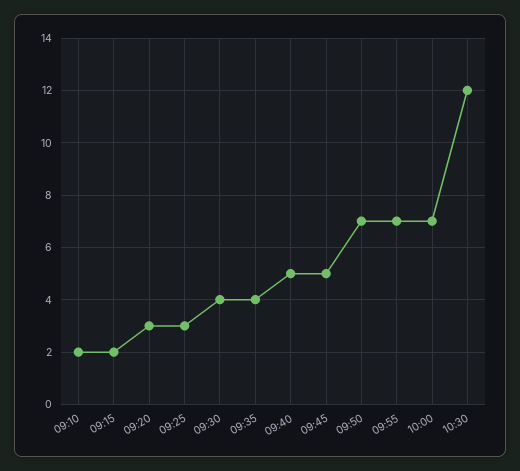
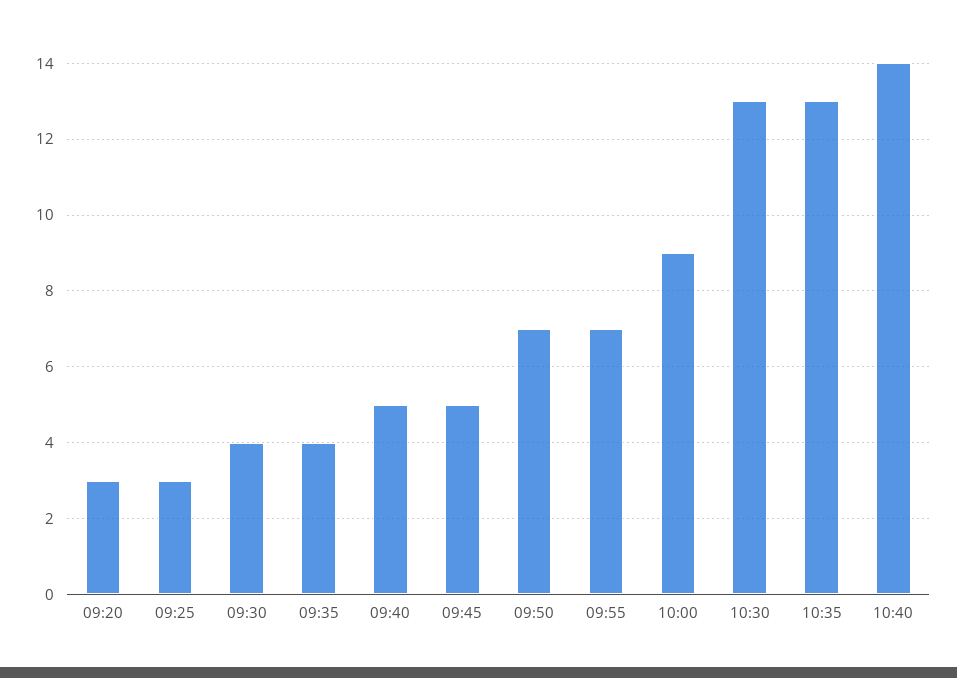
09:10: 2 -> none
09:15: 2 -> none
10:00: 7 -> 9
10:30: 12 -> 13
10:35: none -> 13
10:40: none -> 14

